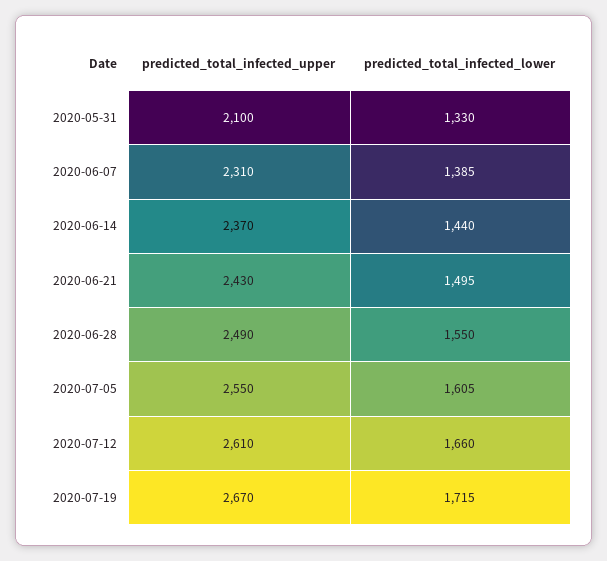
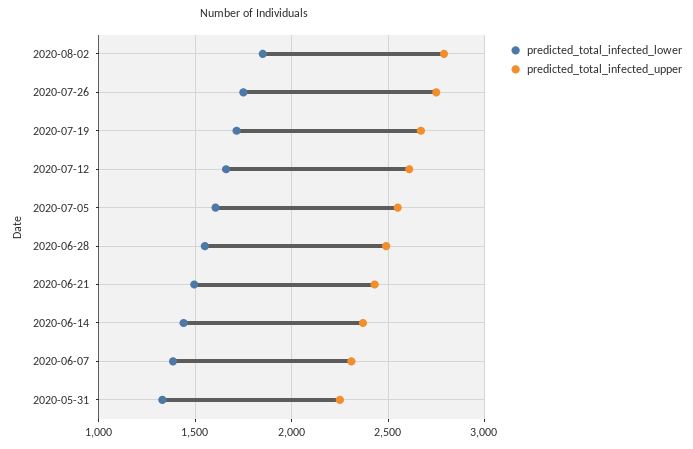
predicted_total_infected_upper, 2020-05-31: 2100 -> 2250
predicted_total_infected_lower, 2020-08-02: none -> 1850
predicted_total_infected_upper, 2020-08-02: none -> 2800
predicted_total_infected_lower, 2020-07-26: none -> 1750
predicted_total_infected_upper, 2020-07-26: none -> 2750

